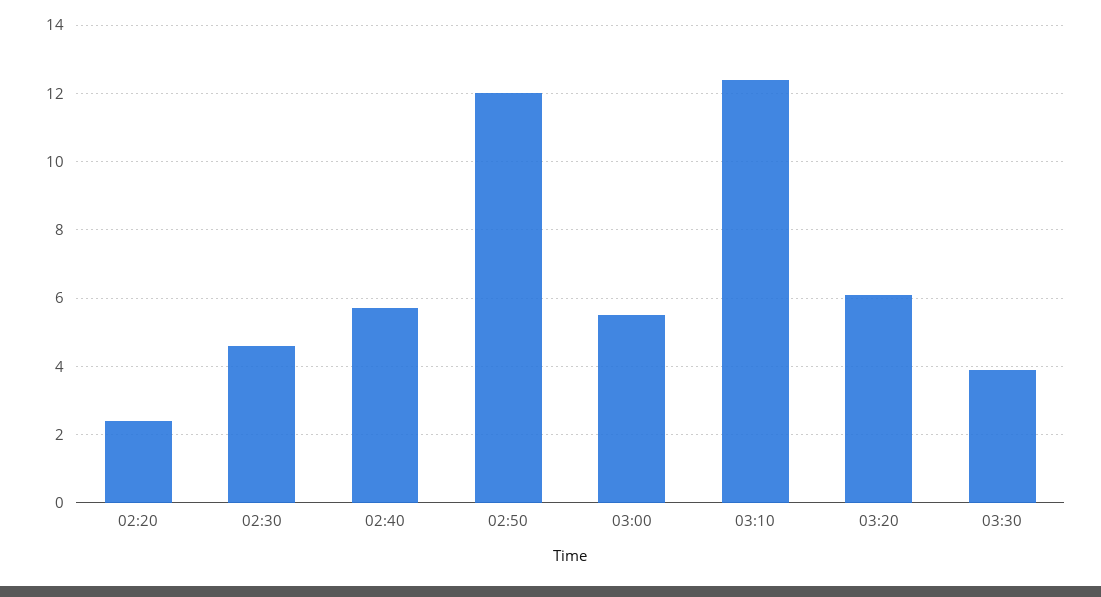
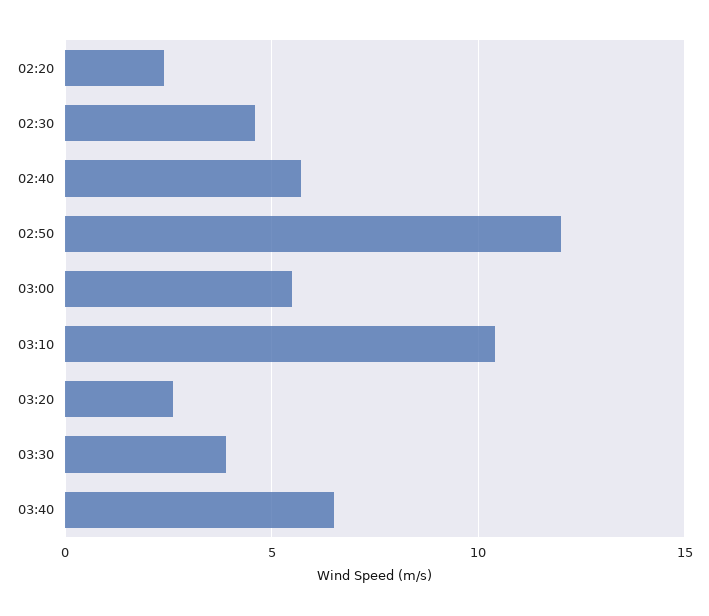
03:10: 12.5 -> 10.5
03:20: 6 -> 2.5
03:40: none -> 6.5

